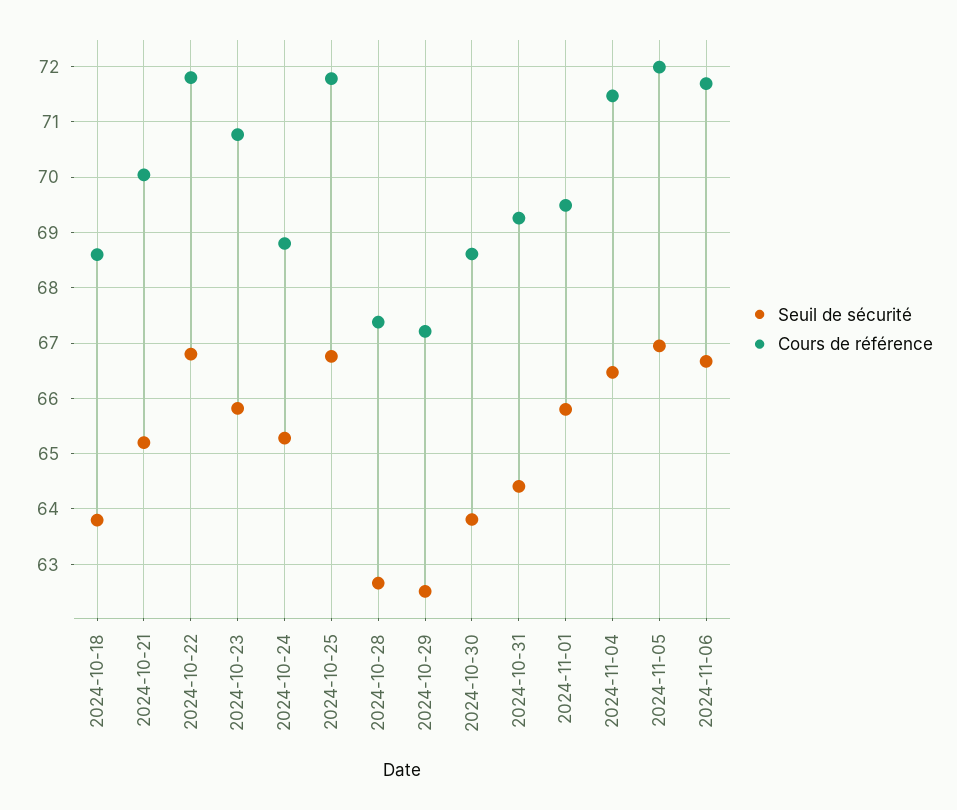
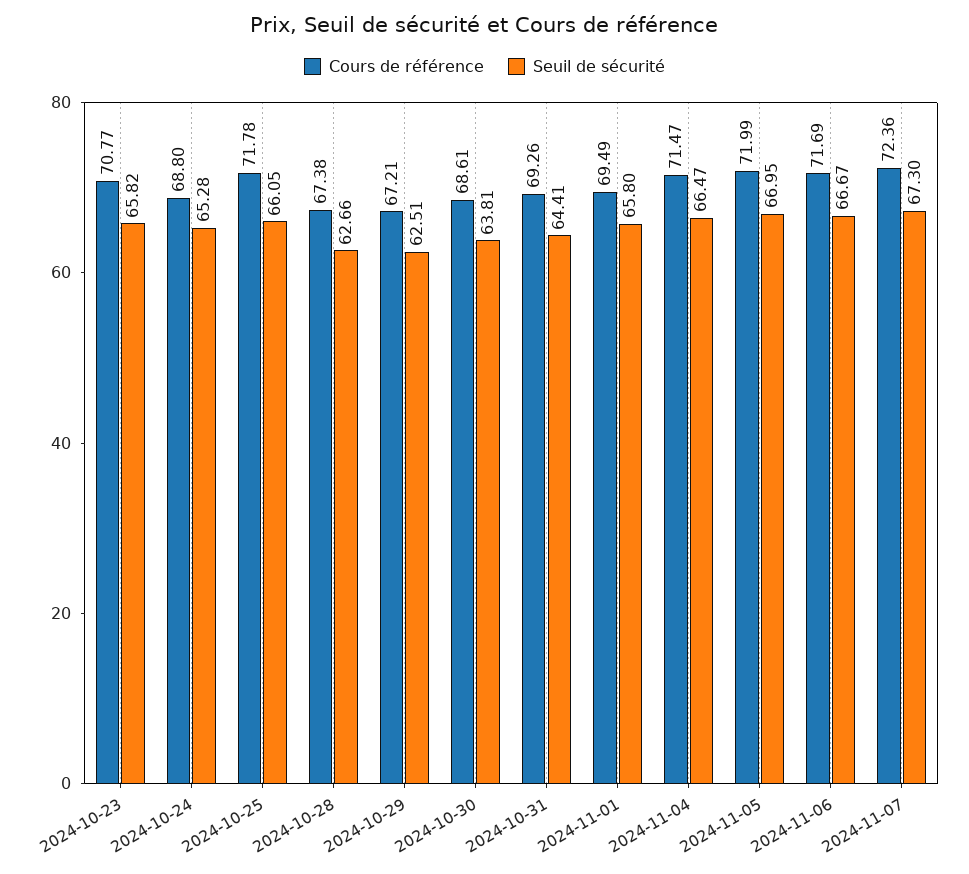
Seuil de sécurité, 2024-10-18: 63.8 -> none
Cours de référence, 2024-10-18: 68.6 -> none
Seuil de sécurité, 2024-10-21: 65.2 -> none
Cours de référence, 2024-10-21: 70 -> none
Seuil de sécurité, 2024-10-22: 66.8 -> none
Cours de référence, 2024-10-22: 71.8 -> none
Seuil de sécurité, 2024-10-25: 66.8 -> 66.05
Cours de référence, 2024-11-07: none -> 72.36
Seuil de sécurité, 2024-11-07: none -> 67.3

